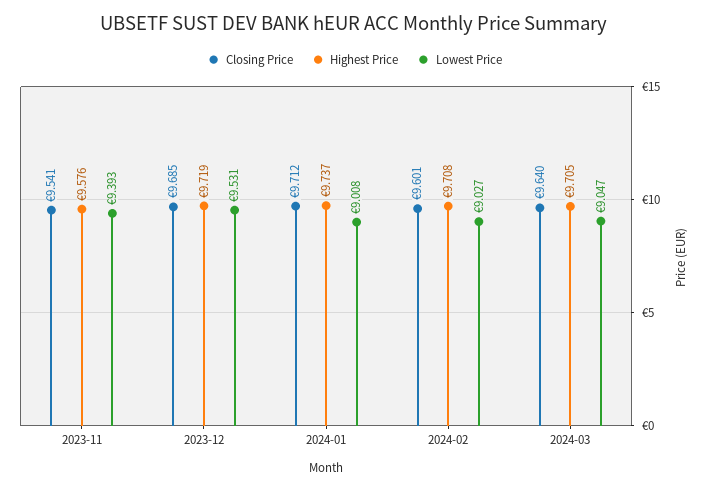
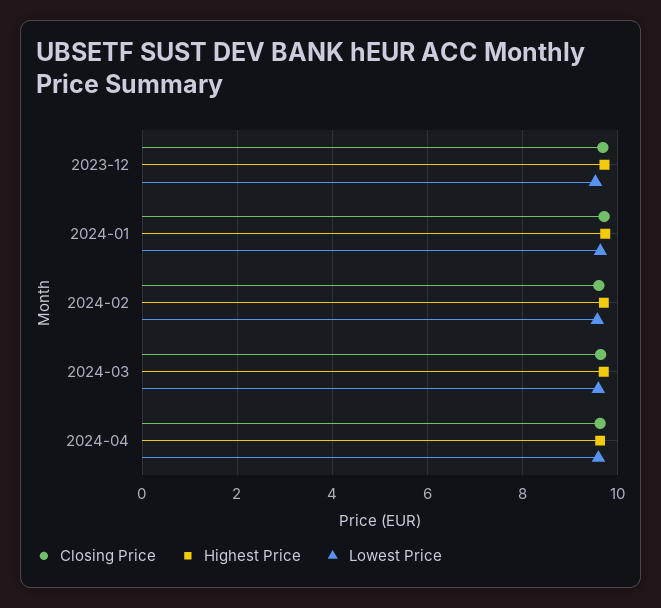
Closing Price, 2023-11: 9.541 -> none
Highest Price, 2023-11: 9.576 -> none
Lowest Price, 2023-11: 9.393 -> none
Lowest Price, 2024-01: 9.008 -> 9.6
Lowest Price, 2024-02: 9.027 -> 9.6
Lowest Price, 2024-03: 9.047 -> 9.6
Closing Price, 2024-04: none -> 9.6
Highest Price, 2024-04: none -> 9.6
Lowest Price, 2024-04: none -> 9.6

